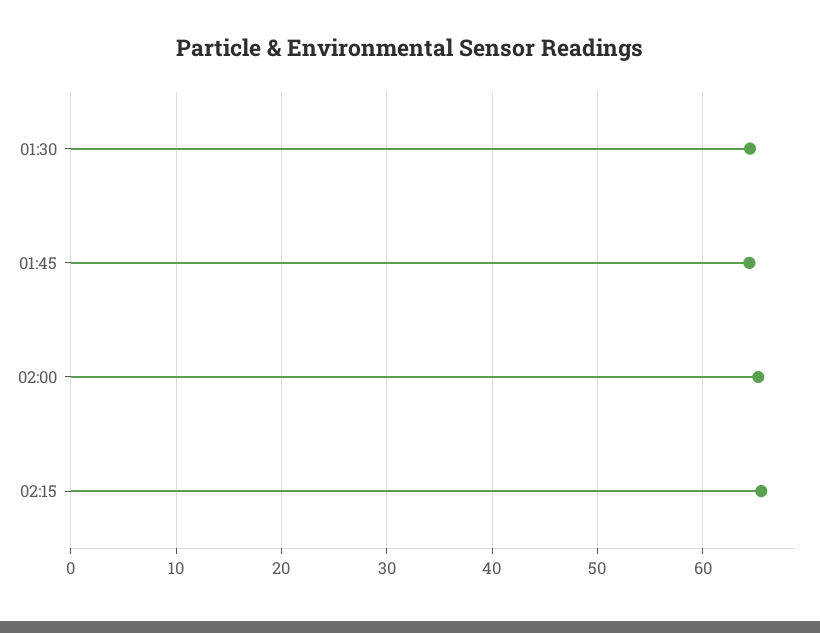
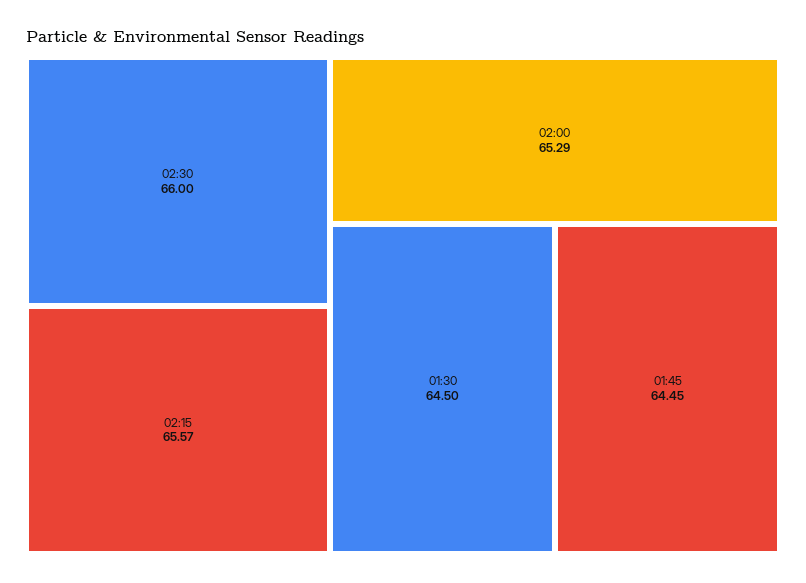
02:30: none -> 66

